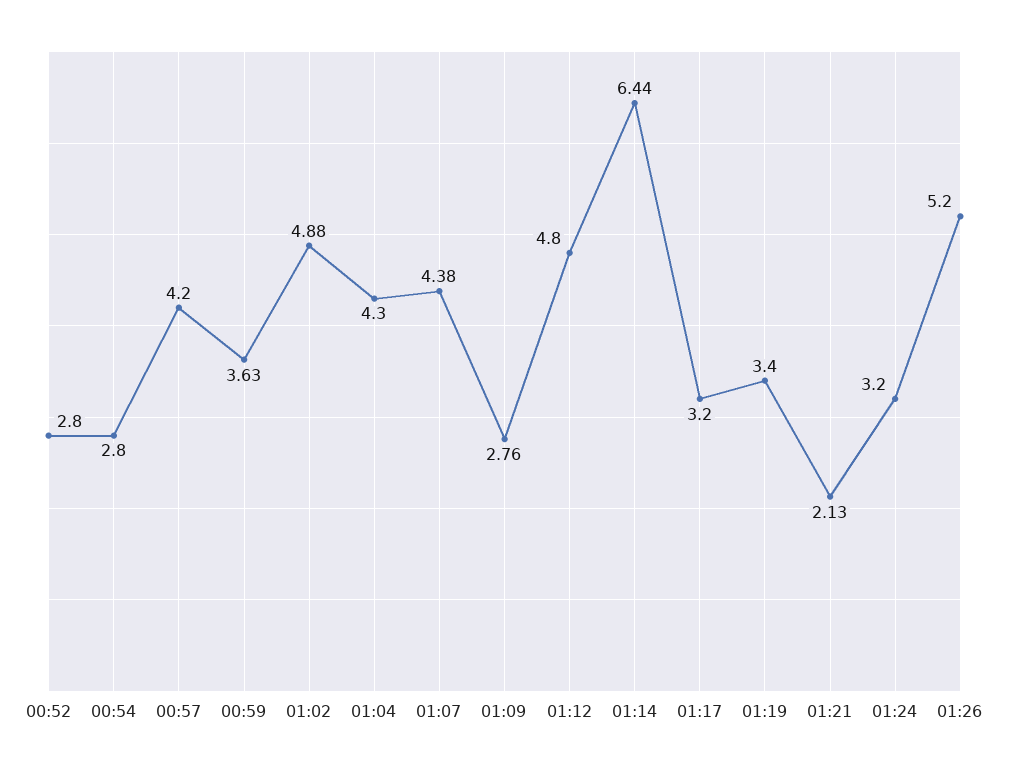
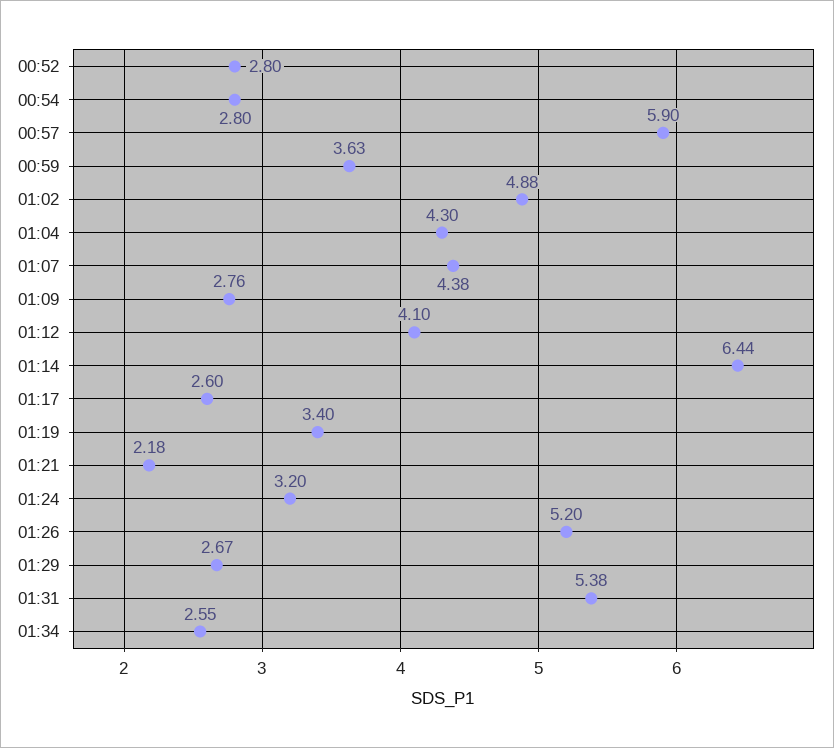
00:57: 4.2 -> 5.9
01:12: 4.8 -> 4.1
01:17: 3.2 -> 2.6
01:21: 2.13 -> 2.18
01:29: none -> 2.67
01:31: none -> 5.38
01:34: none -> 2.55

